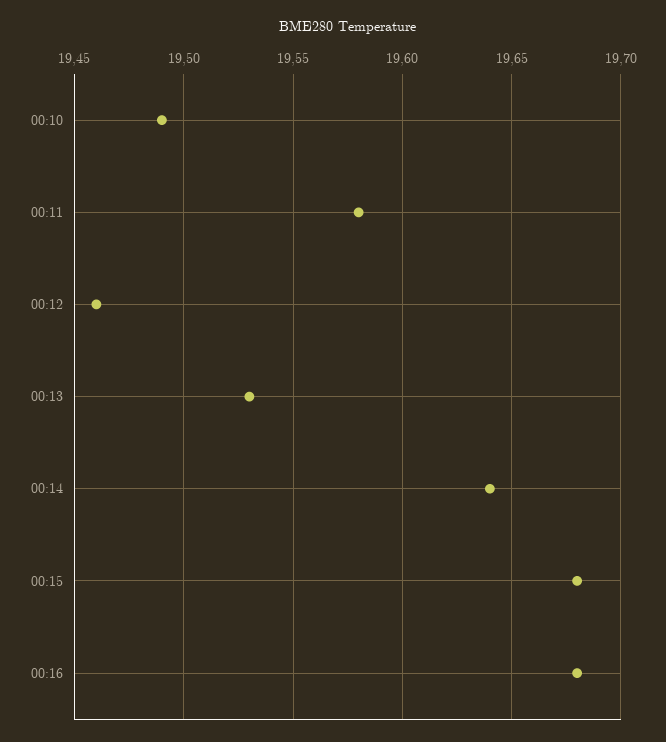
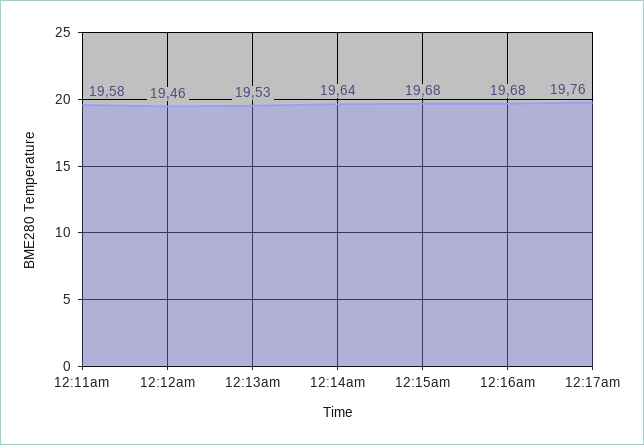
00:10: 19.49 -> none
12:17am: none -> 19.76

